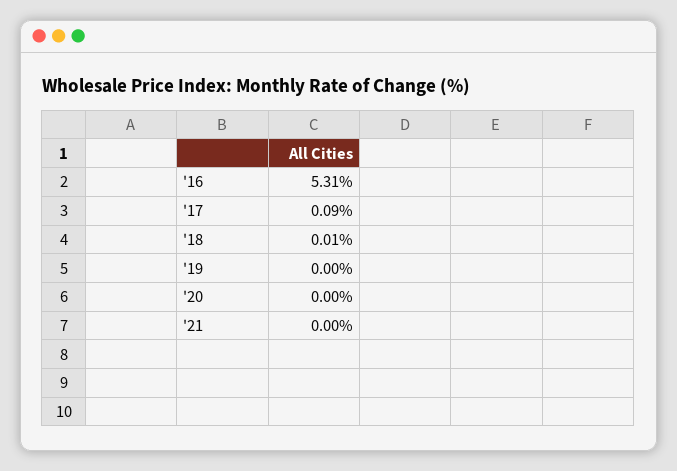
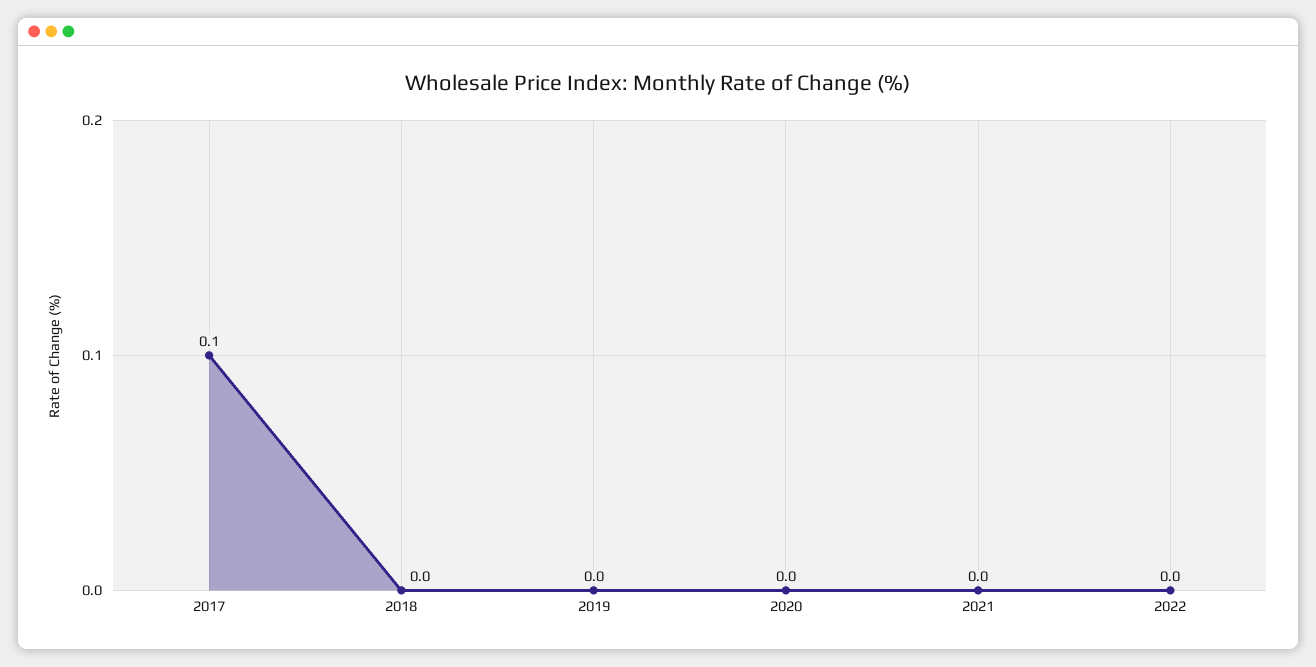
'16: 5.31 -> none
'17: 0.09 -> 0.1
'18: 0.01 -> 0
2022: none -> 0

